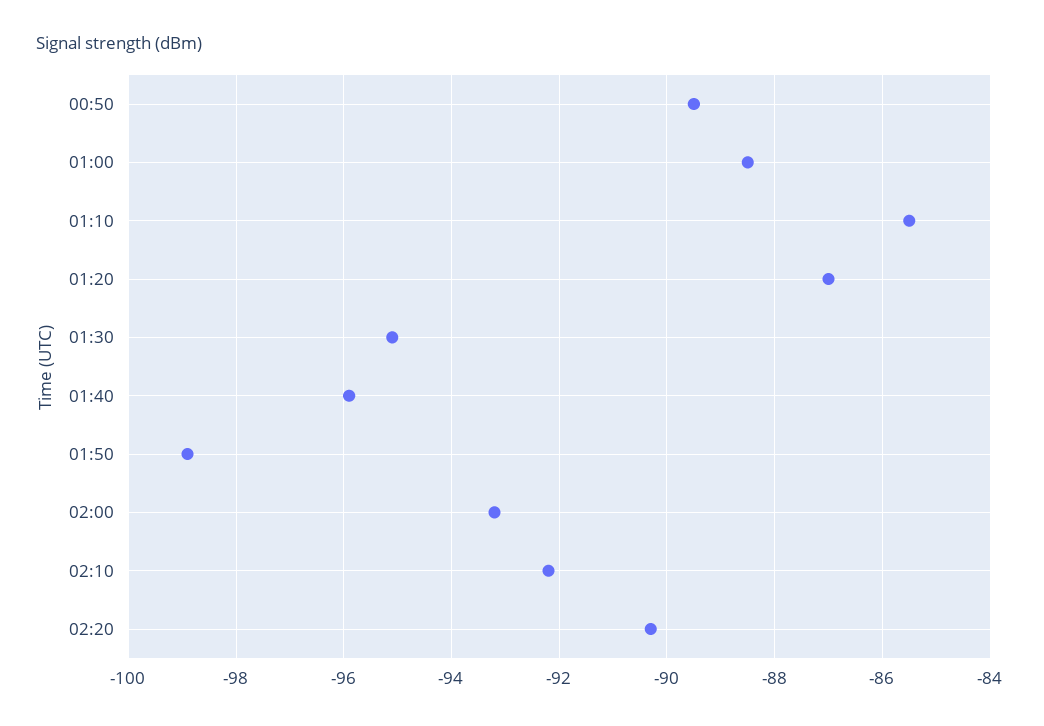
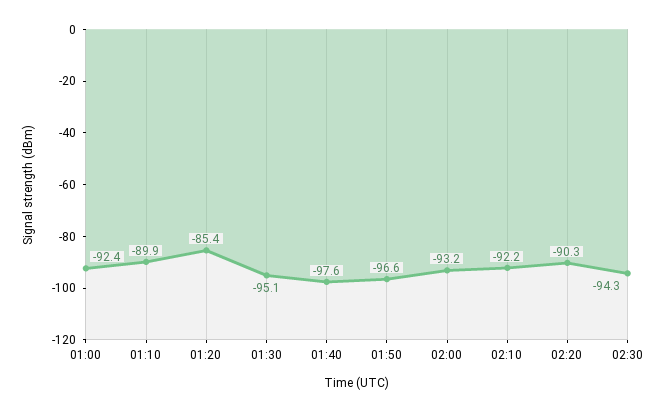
00:50: -89.5 -> none
01:00: -88.5 -> -92.4
01:10: -85.5 -> -89.9
01:20: -87 -> -85.4
01:40: -96 -> -97.6
01:50: -99 -> -96.6
02:30: none -> -94.3

